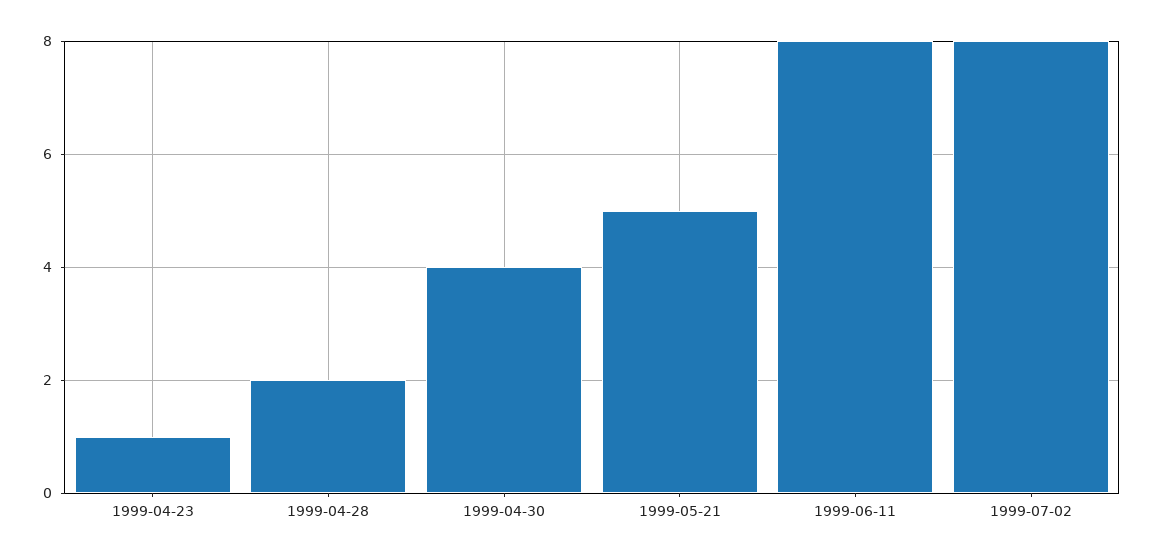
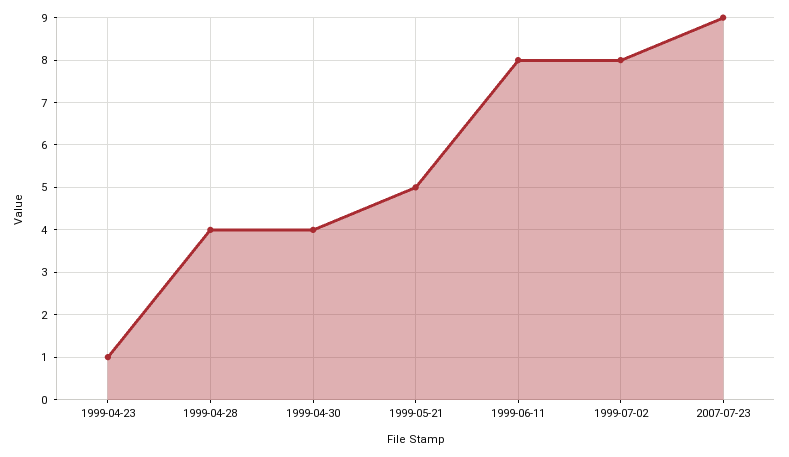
1999-04-28: 2 -> 4
2007-07-23: none -> 9

